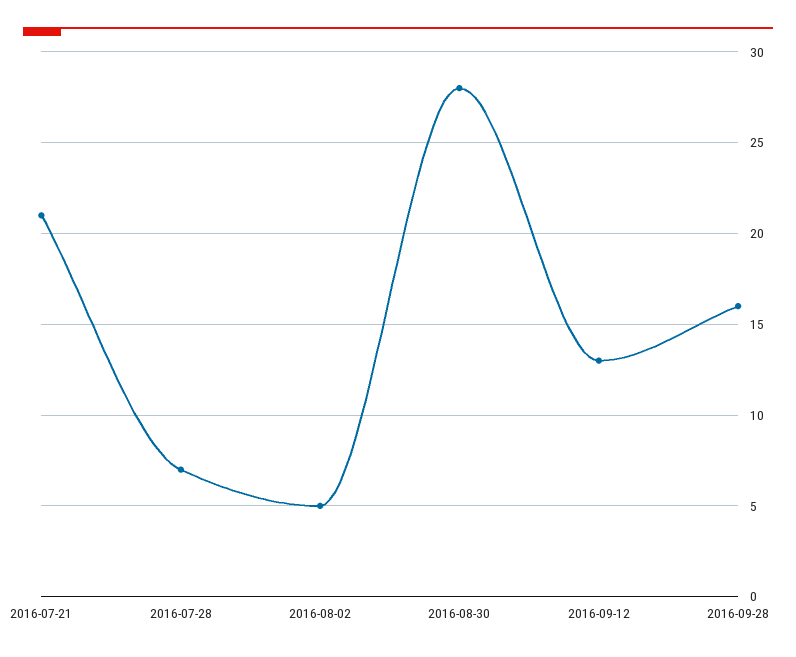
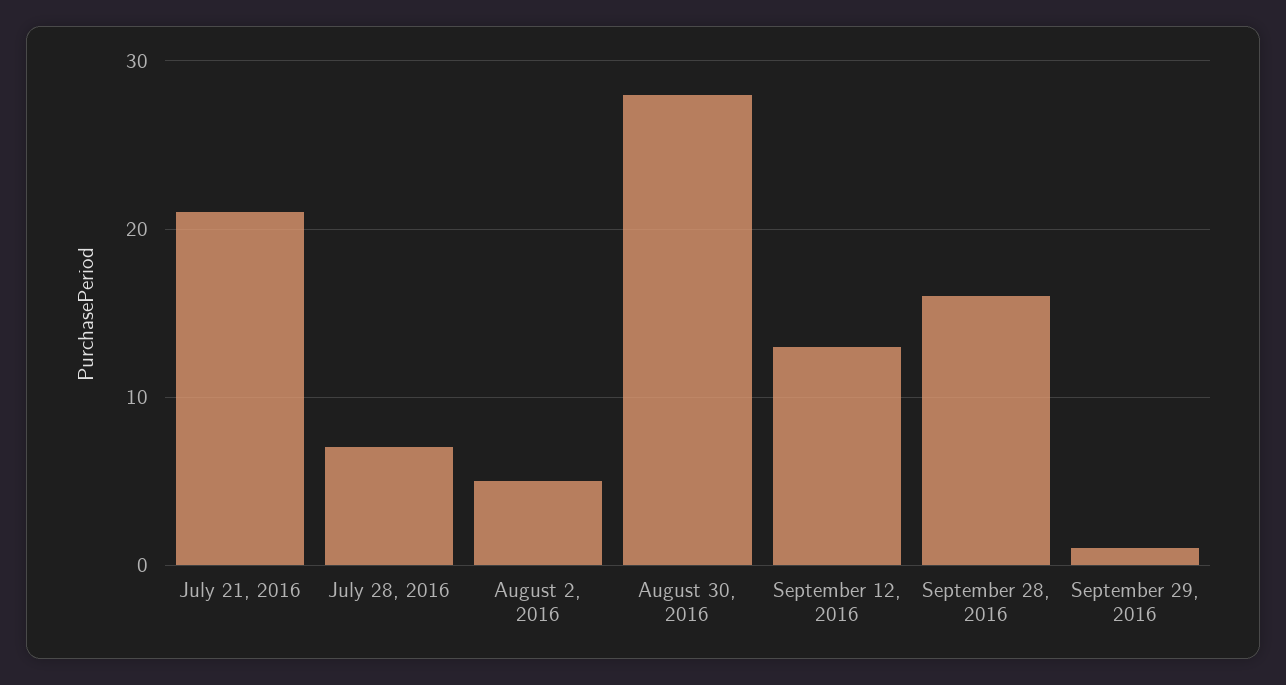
September 29, 2016: none -> 1

